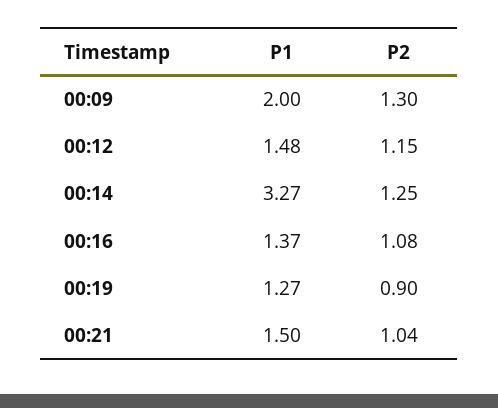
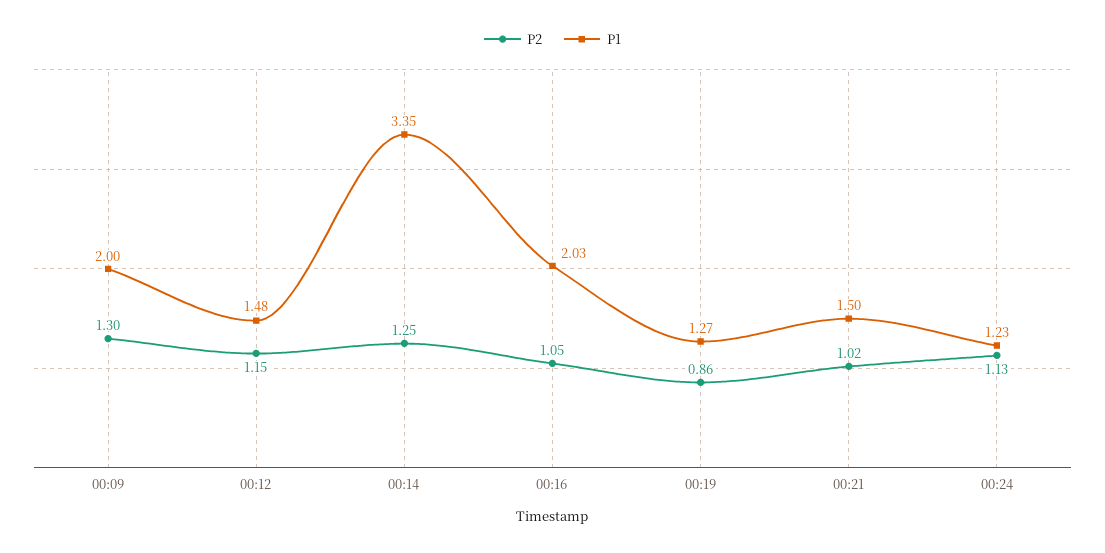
P1, 00:14: 3.27 -> 3.35
P1, 00:16: 1.37 -> 2.03
P2, 00:16: 1.08 -> 1.05
P2, 00:19: 0.9 -> 0.86
P2, 00:21: 1.04 -> 1.02
P2, 00:24: none -> 1.13
P1, 00:24: none -> 1.23

